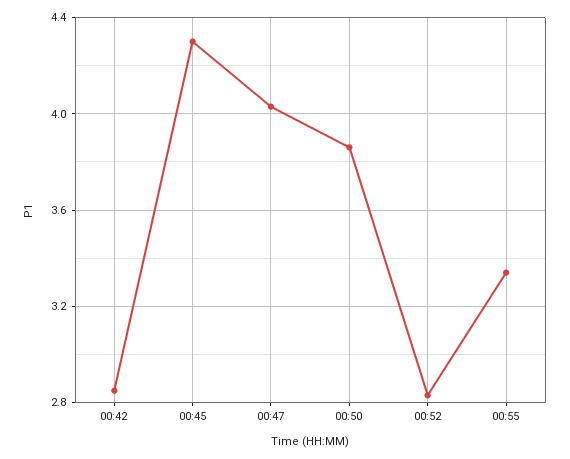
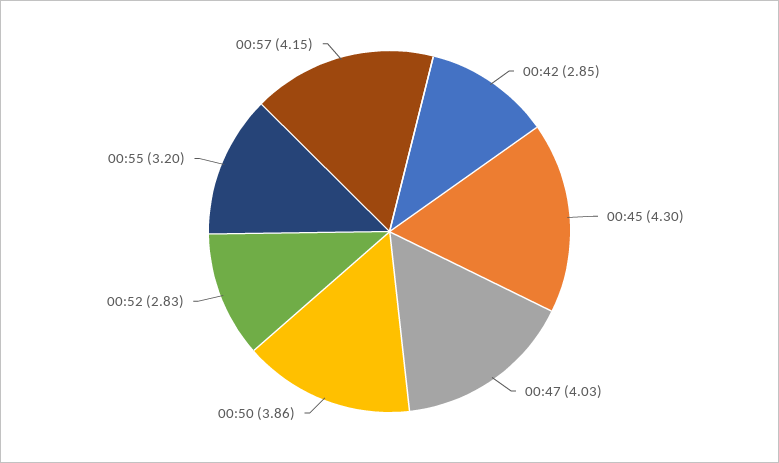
00:55: 3.35 -> 3.2
00:57: none -> 4.15

